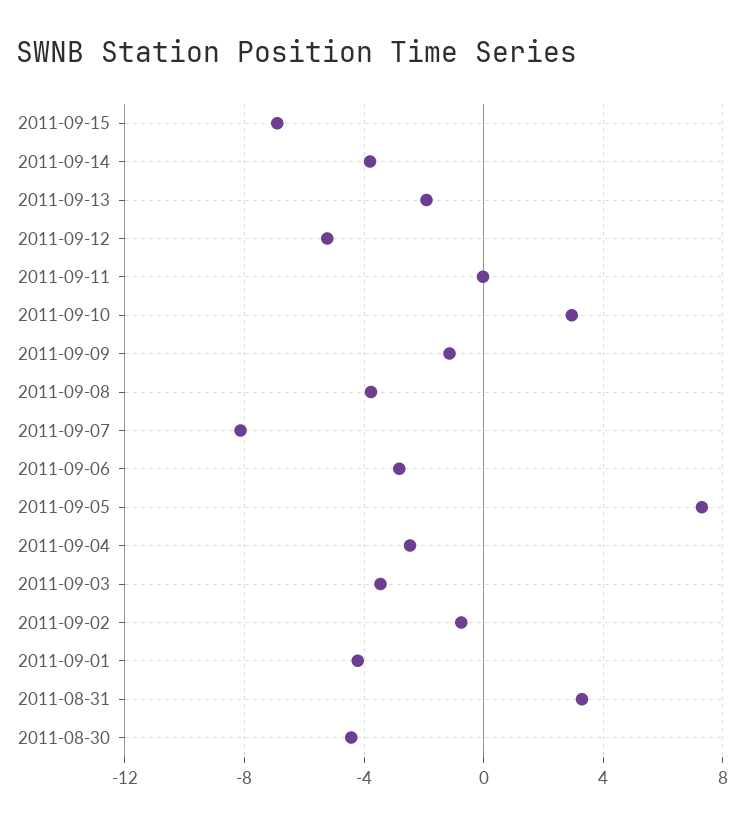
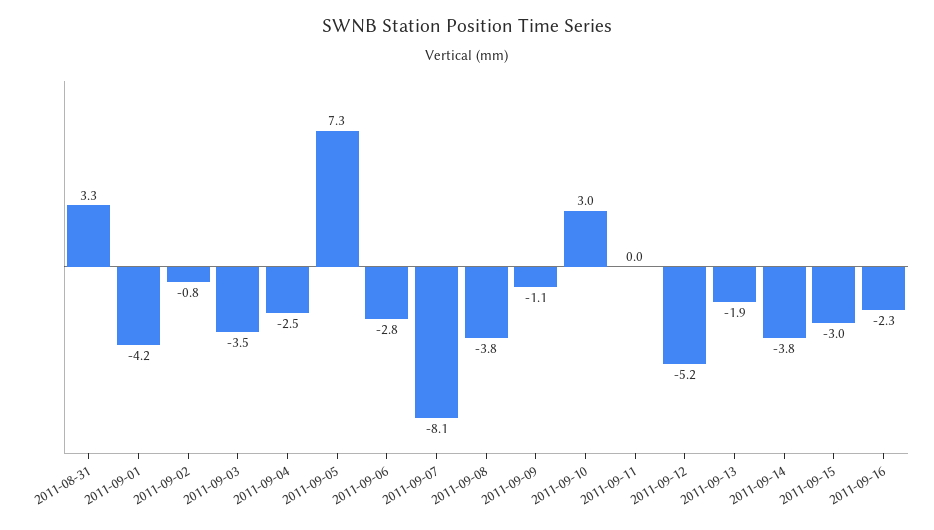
2011-09-15: -7 -> -3
2011-08-30: -4.5 -> none
2011-09-16: none -> -2.3

